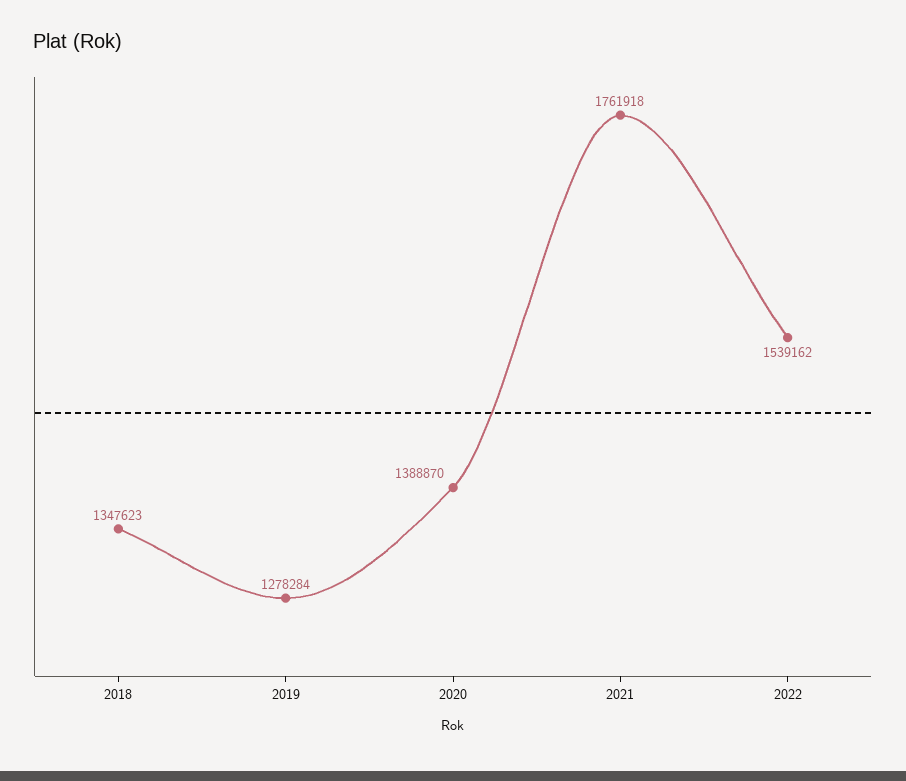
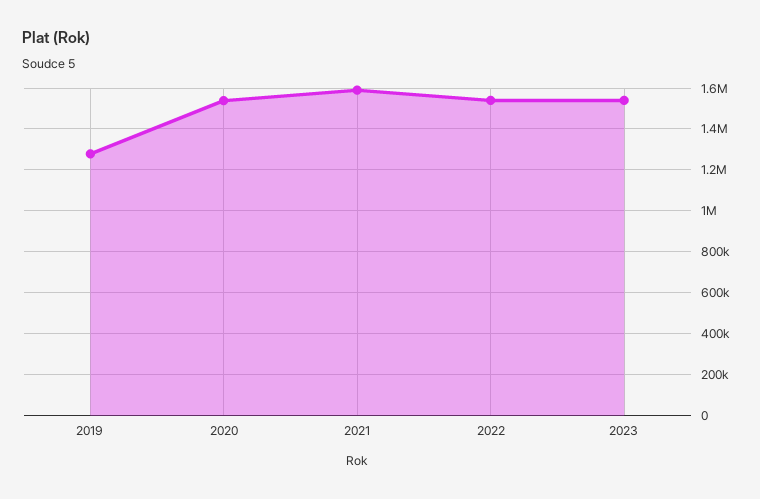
2018: 1347623 -> none
2020: 1388870 -> 1550000
2021: 1761918 -> 1600000
2023: none -> 1550000

